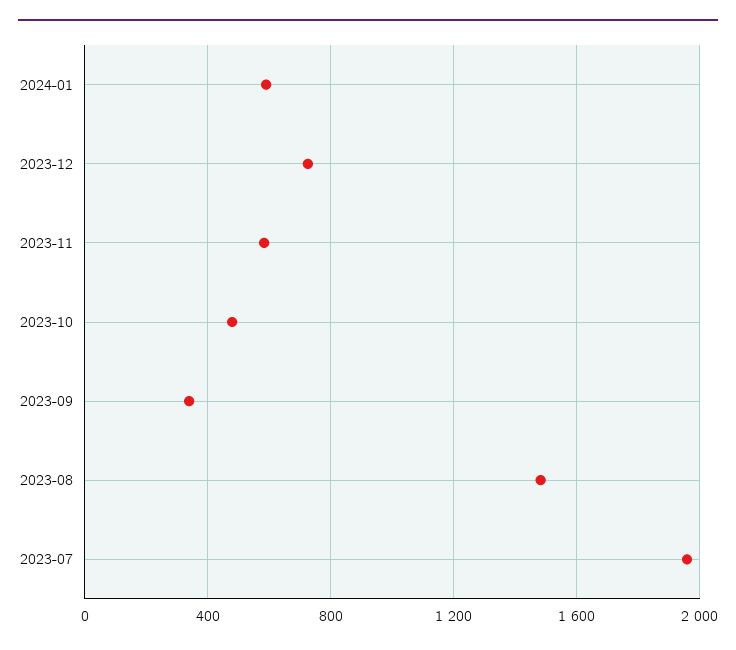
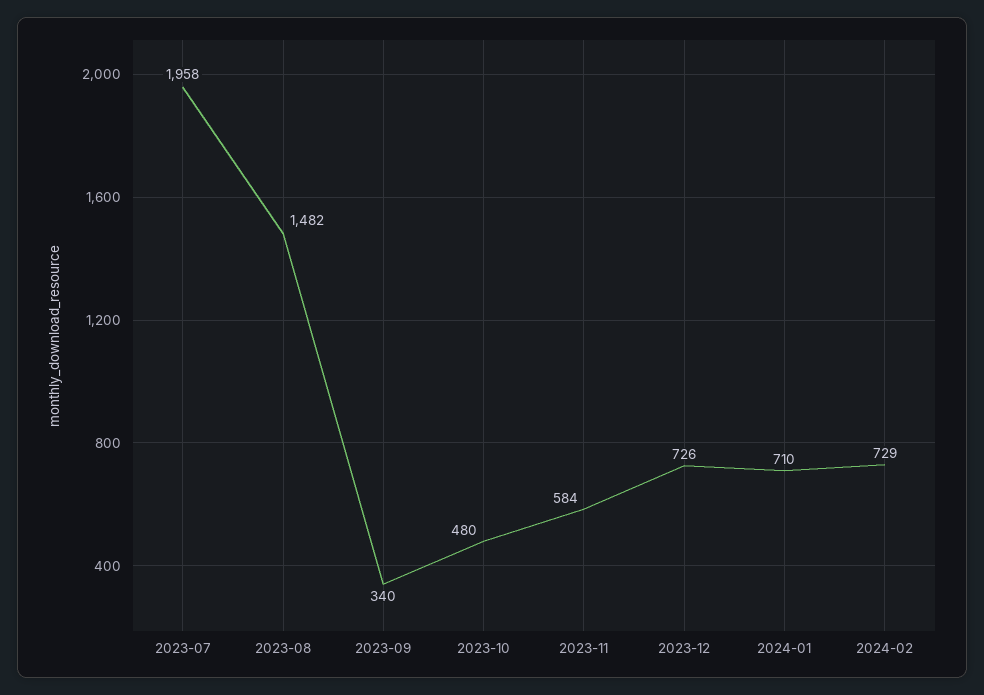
2024-01: 600 -> 710
2024-02: none -> 729

